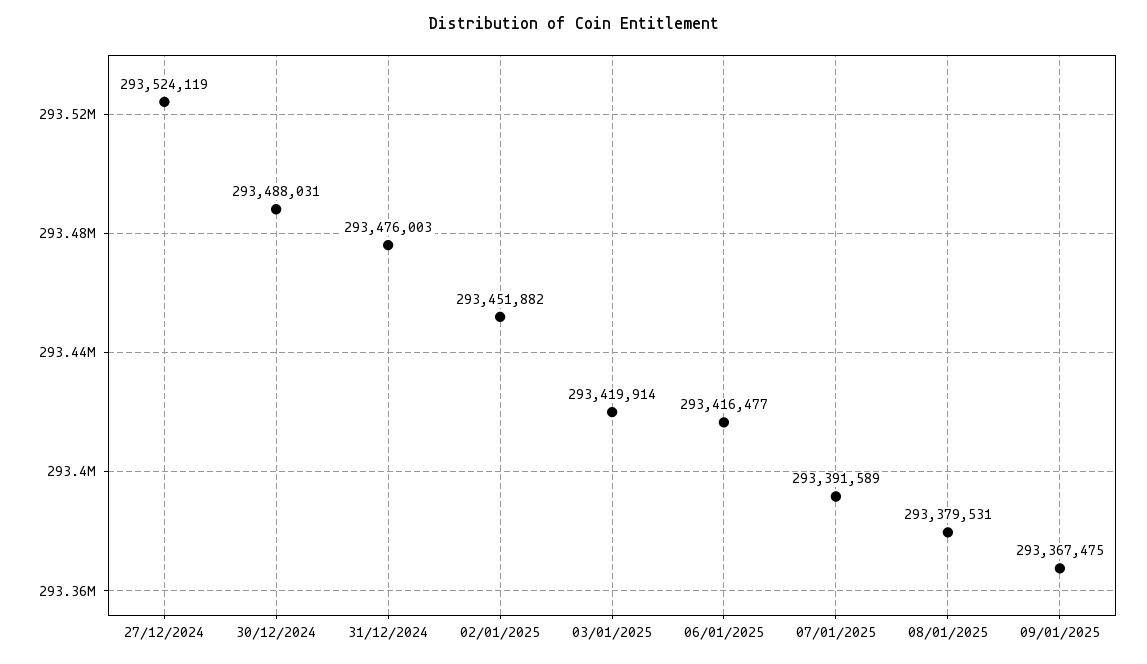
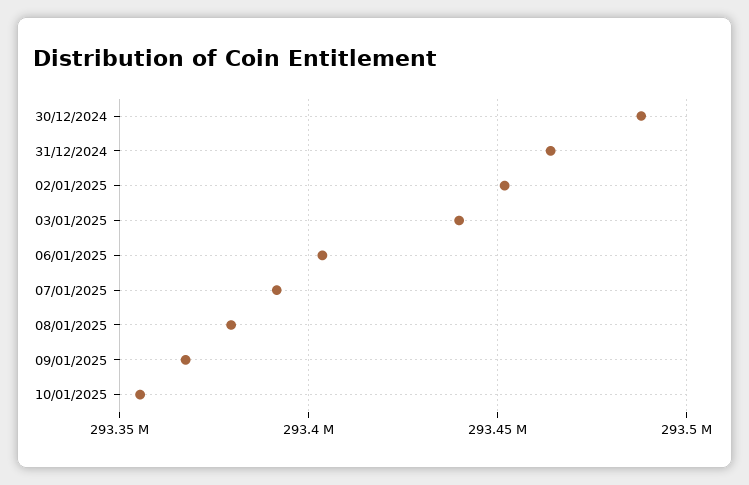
27/12/2024: 293524119 -> none
31/12/2024: 293476003 -> 293465000
03/01/2025: 293419914 -> 293440000
06/01/2025: 293416477 -> 293405000
10/01/2025: none -> 293355000

